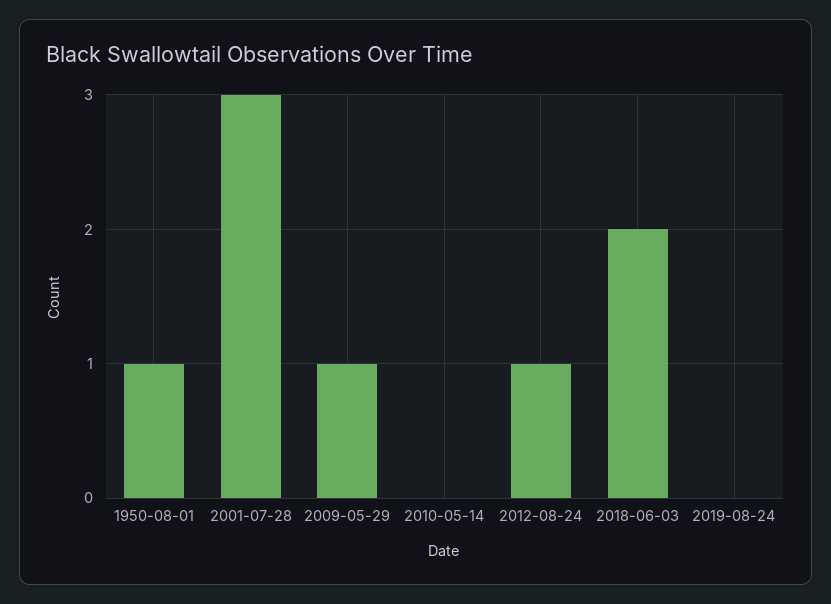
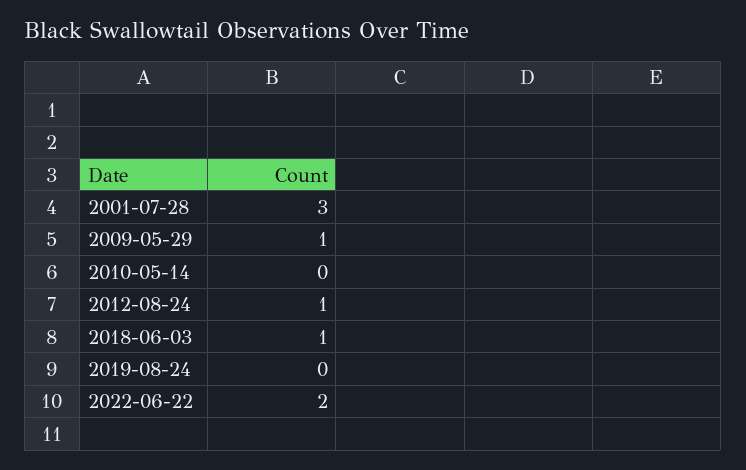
1950-08-01: 1 -> none
2018-06-03: 2 -> 1
2022-06-22: none -> 2

